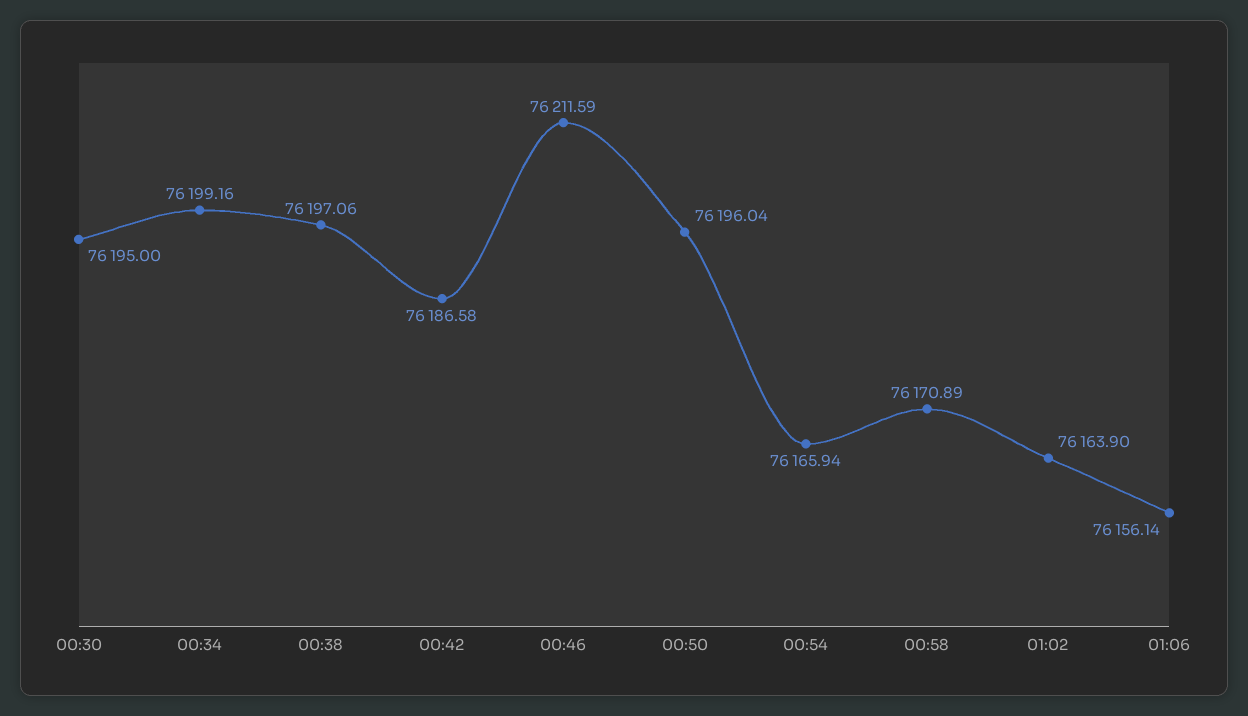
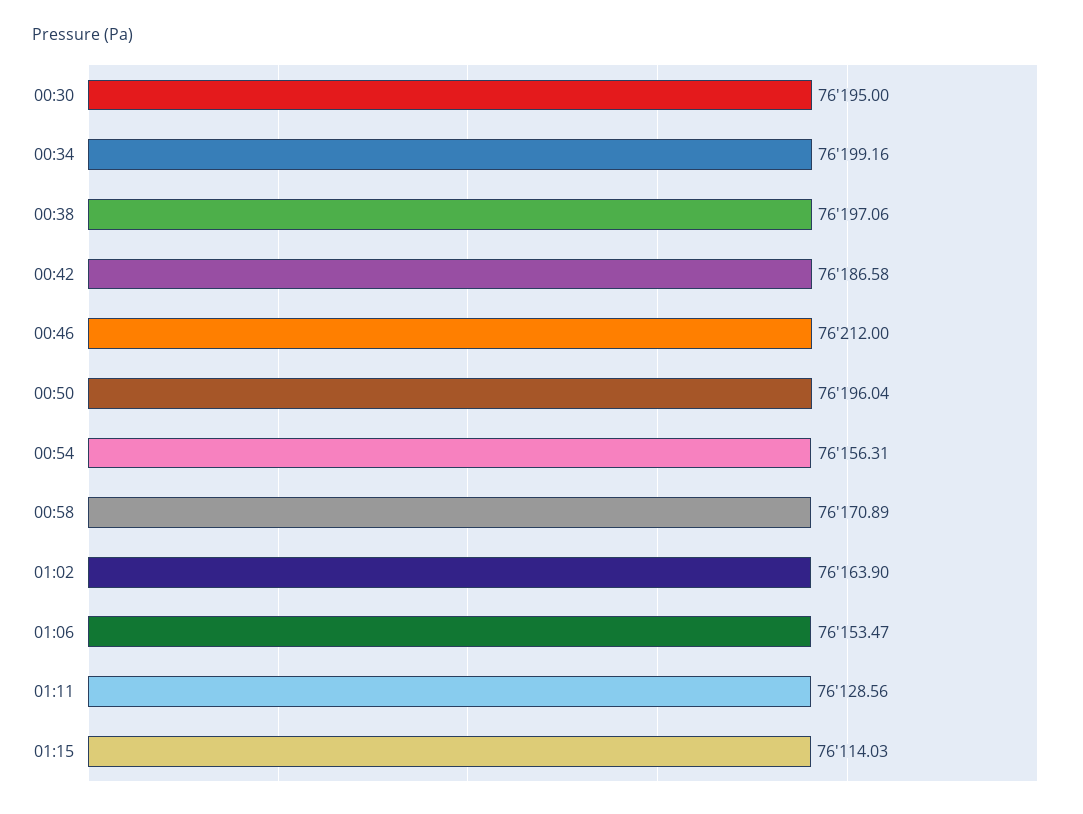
00:46: 76211.59 -> 76212
00:54: 76165.94 -> 76156.31
01:06: 76156.14 -> 76153.47
01:11: none -> 76128.56
01:15: none -> 76114.03

